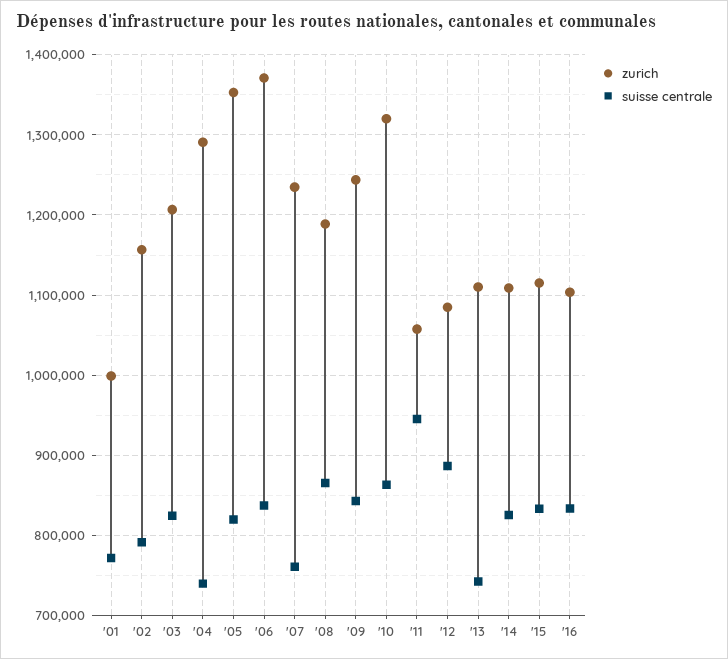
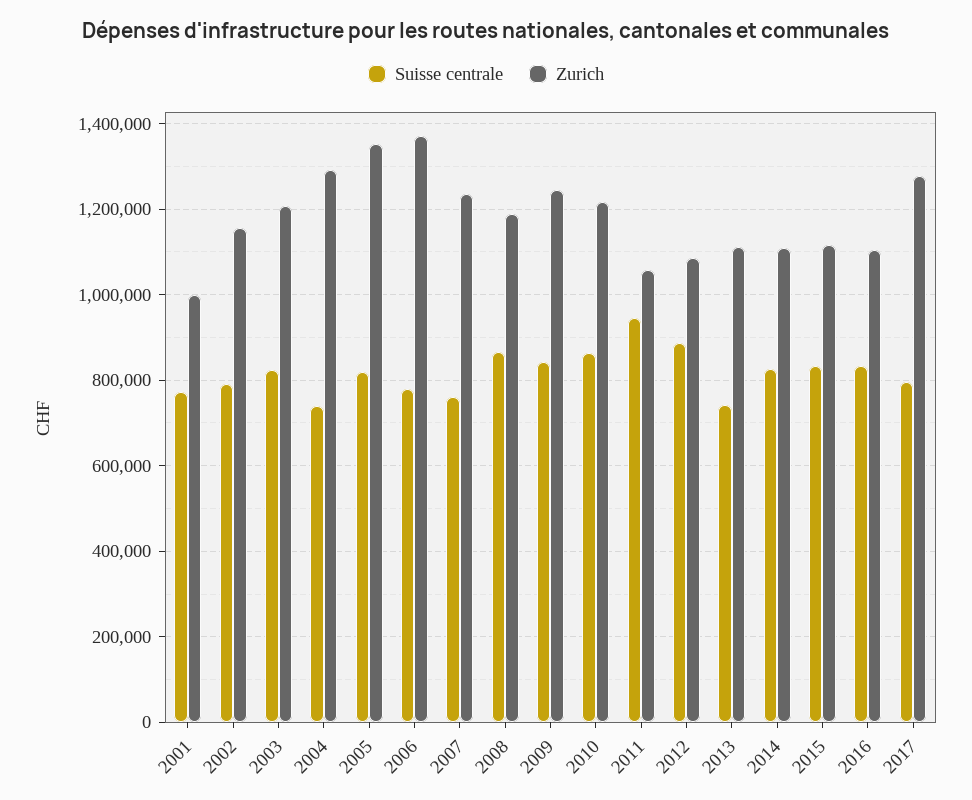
suisse centrale, '06: 840000 -> 780000
zurich, '10: 1320000 -> 1220000
suisse centrale, 2017: none -> 800000
zurich, 2017: none -> 1280000

